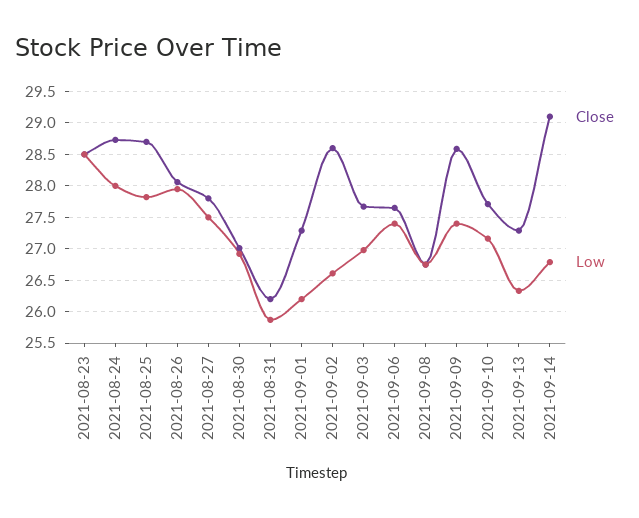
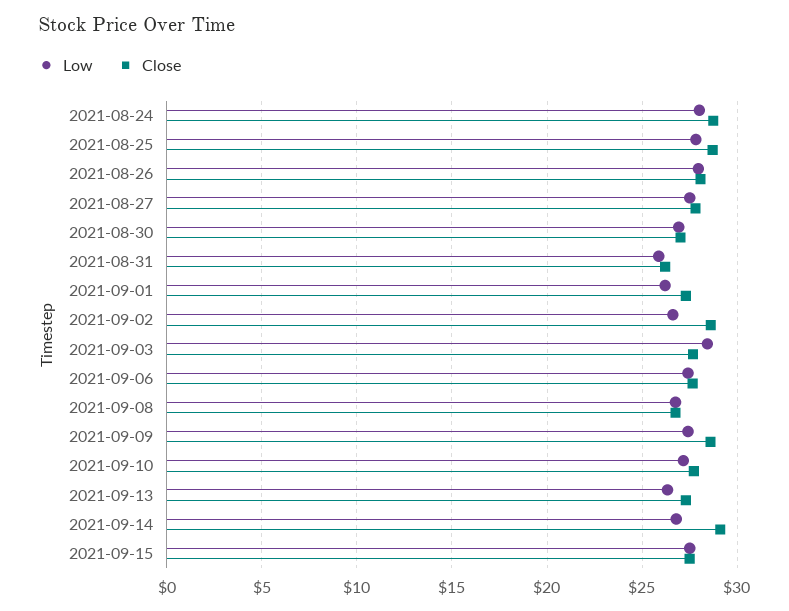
Close, 2021-08-23: 28.5 -> none
Low, 2021-08-23: 28.5 -> none
Low, 2021-09-03: 27 -> 28.5
Low, 2021-09-15: none -> 27.5
Close, 2021-09-15: none -> 27.5

